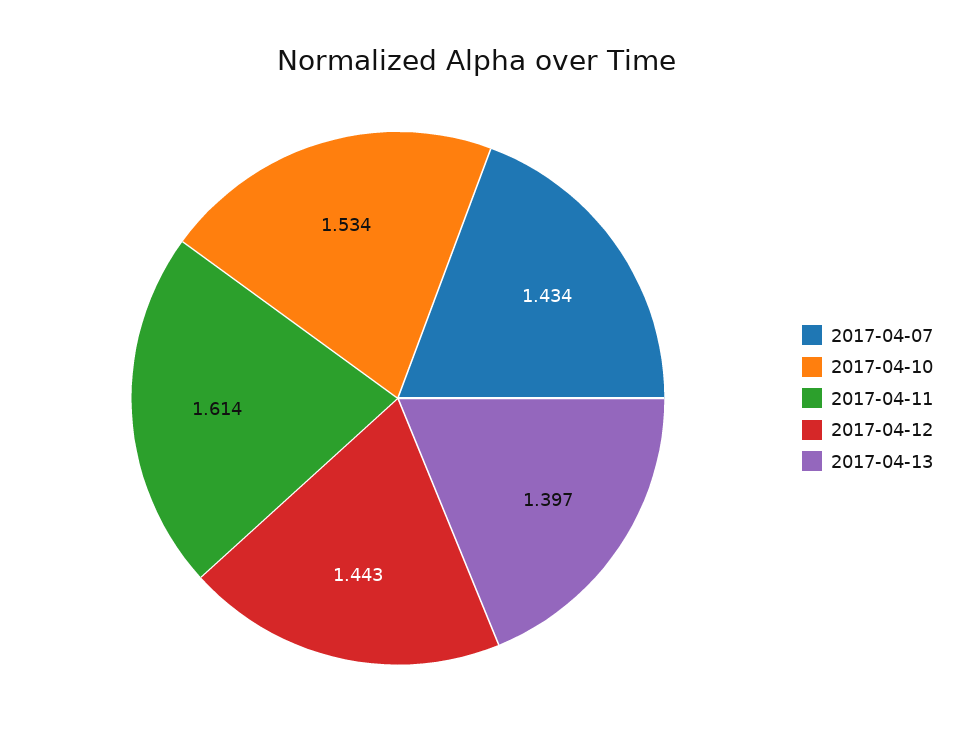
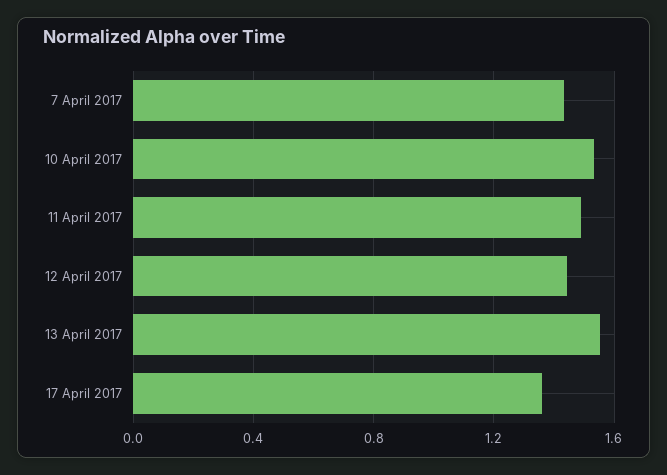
2017-04-11: 1.614 -> 1.5
2017-04-13: 1.397 -> 1.55
17 April 2017: none -> 1.35

